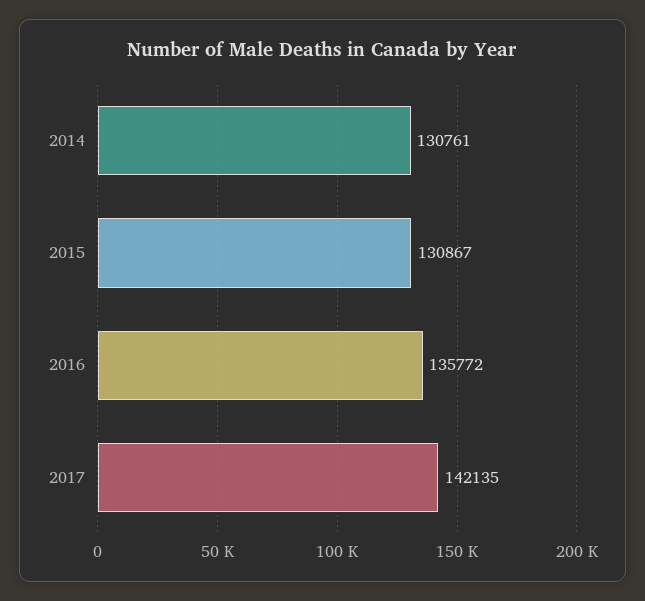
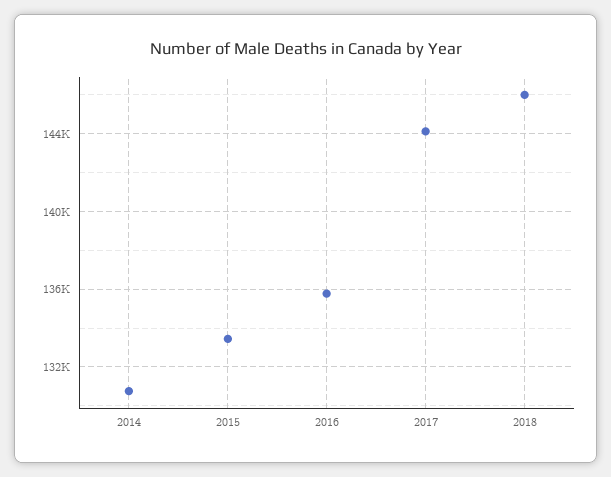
2015: 130867 -> 133500
2017: 142135 -> 144000
2018: none -> 146000

